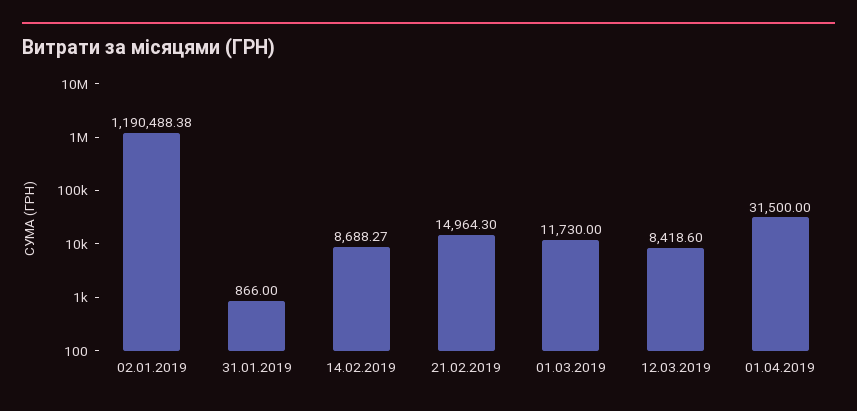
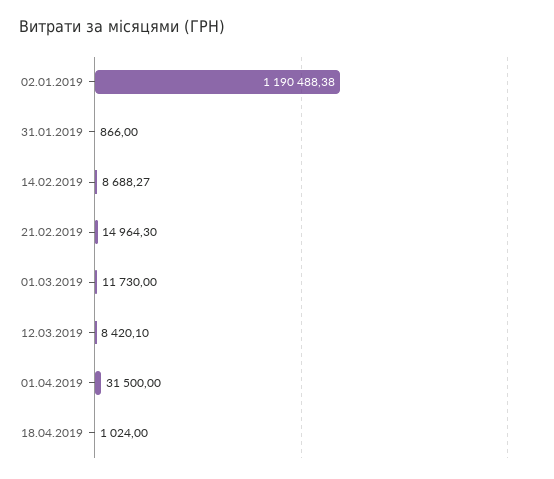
12.03.2019: 8418.6 -> 8420.1
18.04.2019: none -> 1024

